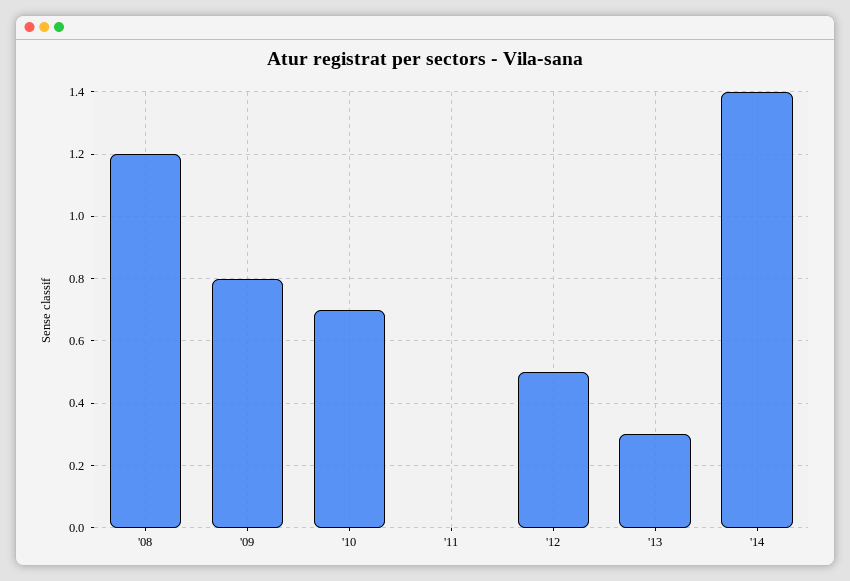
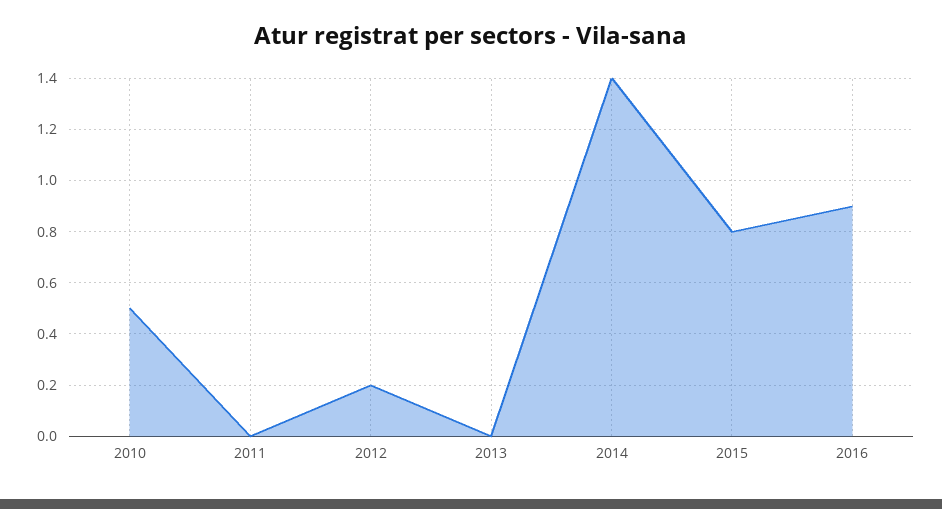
'08: 1.2 -> none
'09: 0.8 -> none
'10: 0.7 -> 0.5
'12: 0.5 -> 0.2
'13: 0.3 -> 0
2015: none -> 0.8
2016: none -> 0.9

